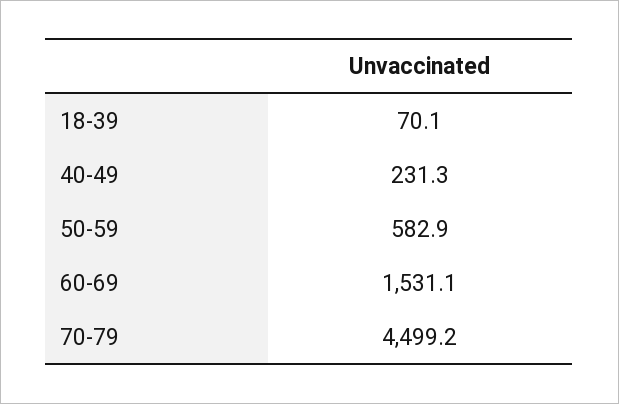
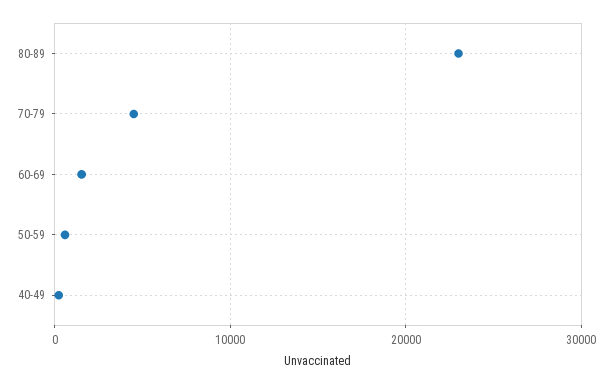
18-39: 70.1 -> none
80-89: none -> 23000

